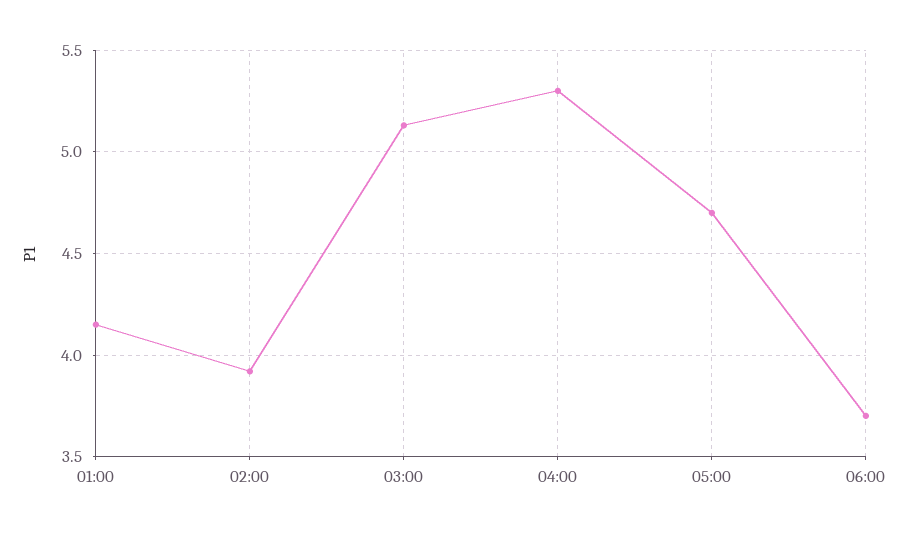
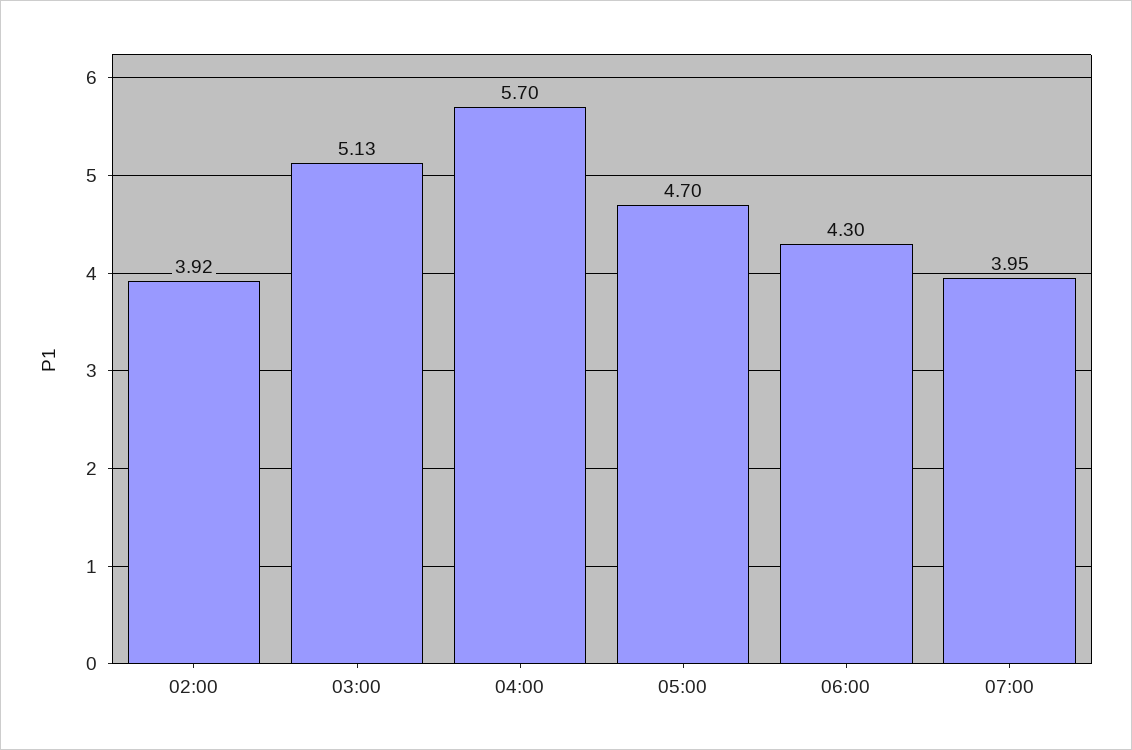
01:00: 4.15 -> none
04:00: 5.3 -> 5.7
06:00: 3.7 -> 4.3
07:00: none -> 3.95

